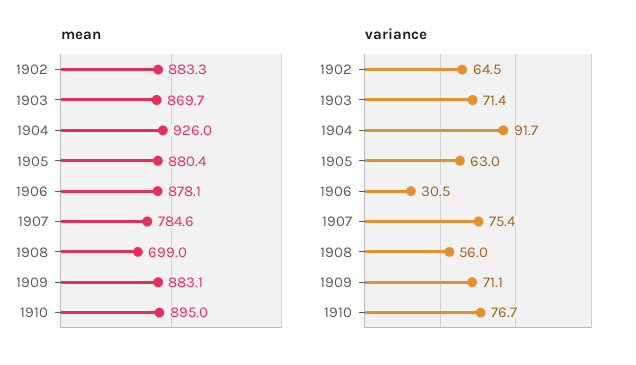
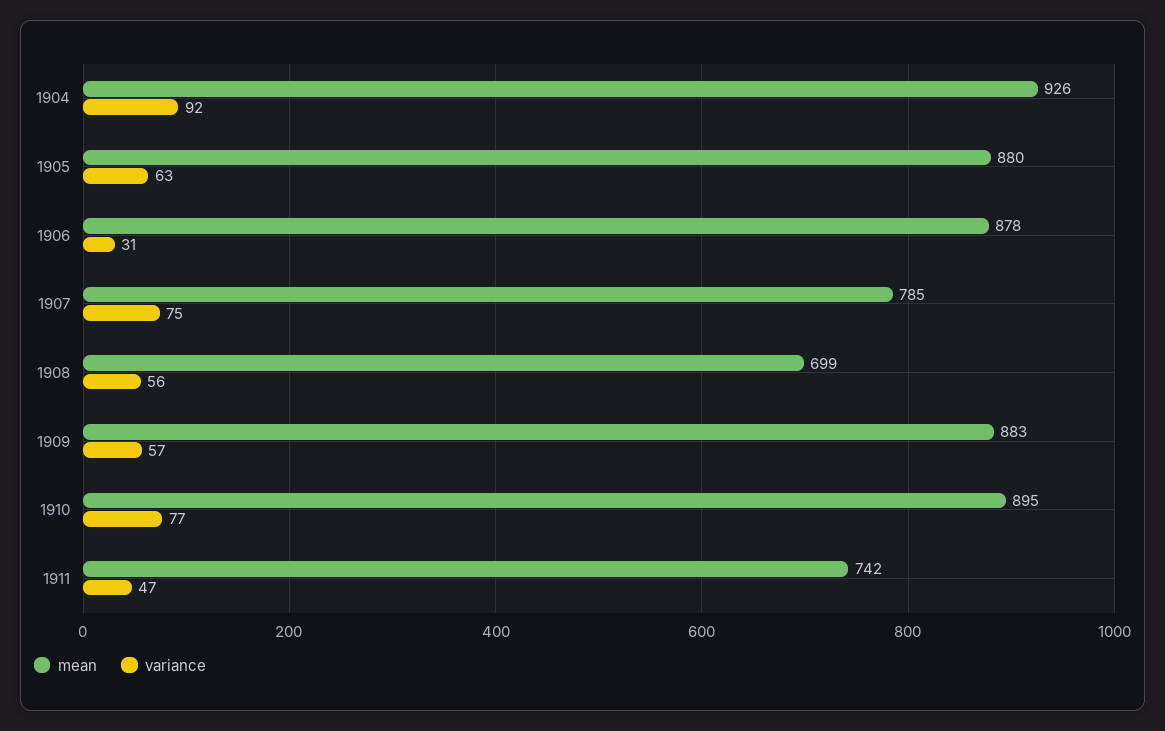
mean, 1902: 883.3 -> none
mean, 1903: 869.7 -> none
variance, 1902: 64.5 -> none
variance, 1903: 71.4 -> none
variance, 1909: 71.1 -> 57
mean, 1911: none -> 742
variance, 1911: none -> 47

